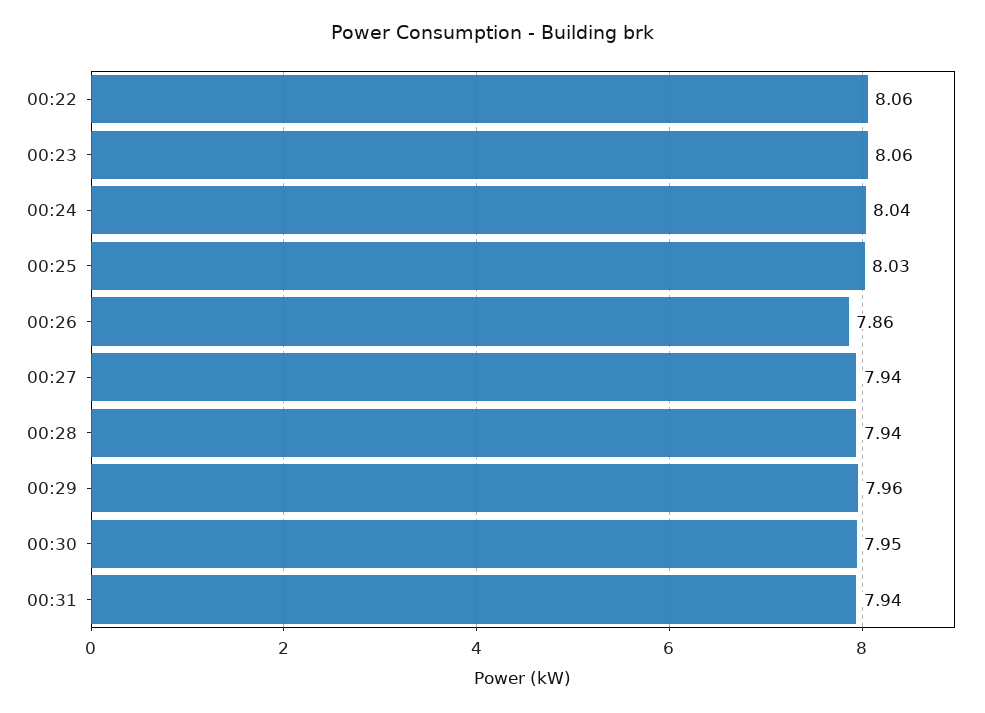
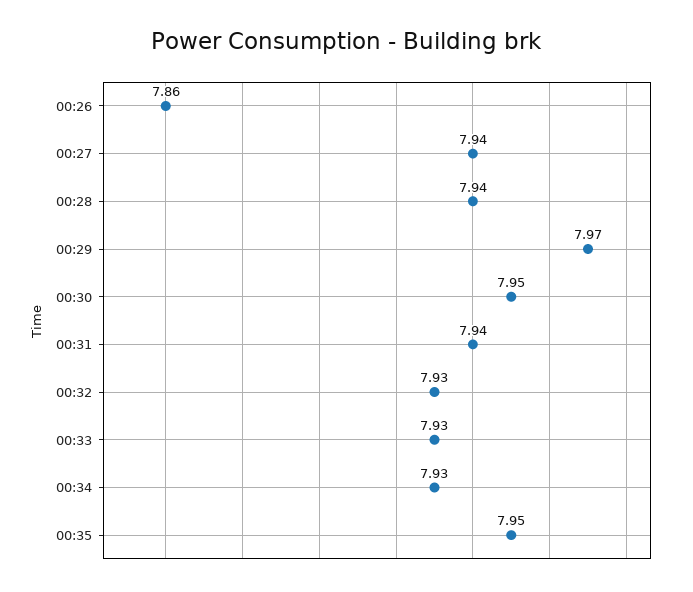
00:22: 8.06 -> none
00:23: 8.06 -> none
00:24: 8.04 -> none
00:25: 8.03 -> none
00:29: 7.96 -> 7.97
00:32: none -> 7.93
00:33: none -> 7.93
00:34: none -> 7.93
00:35: none -> 7.95

